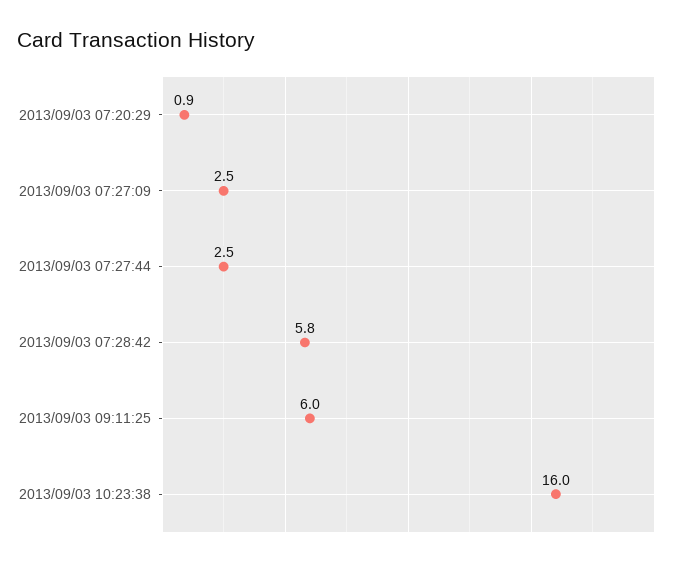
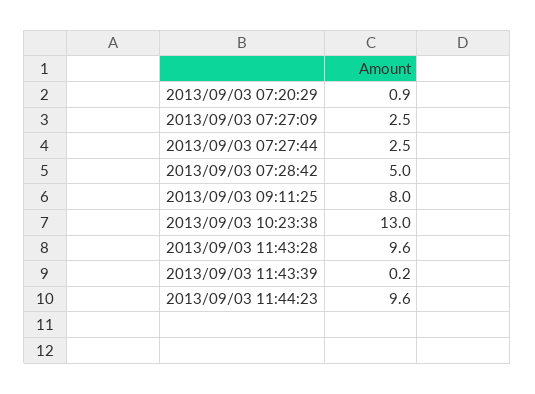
2013/09/03 07:28:42: 5.8 -> 5
2013/09/03 09:11:25: 6 -> 8
2013/09/03 10:23:38: 16 -> 13
2013/09/03 11:43:28: none -> 9.6
2013/09/03 11:43:39: none -> 0.2
2013/09/03 11:44:23: none -> 9.6

